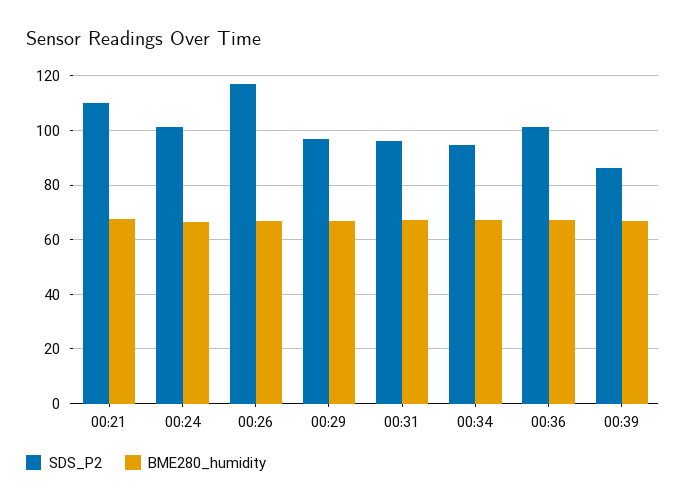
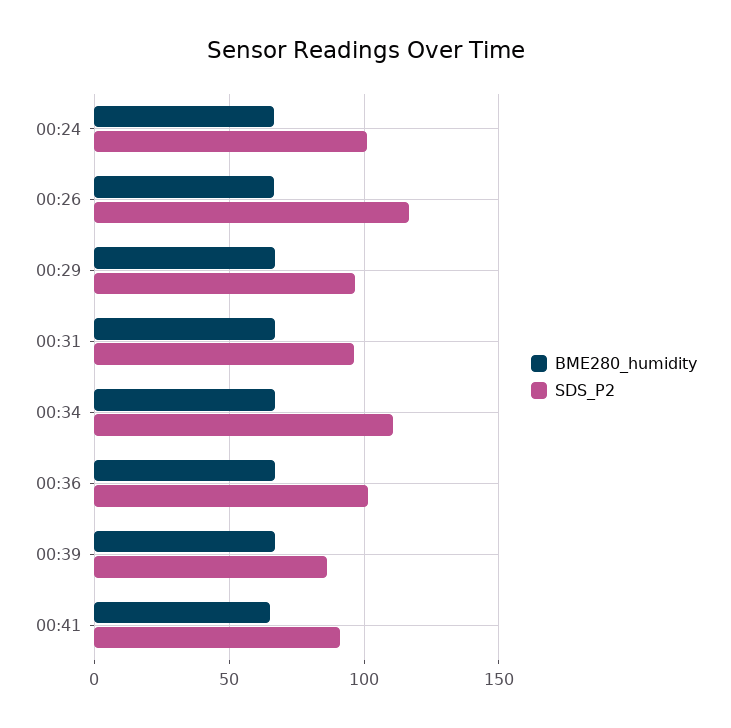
SDS_P2, 00:21: 110 -> none
BME280_humidity, 00:21: 67.5 -> none
SDS_P2, 00:34: 95 -> 110
BME280_humidity, 00:41: none -> 65
SDS_P2, 00:41: none -> 90

